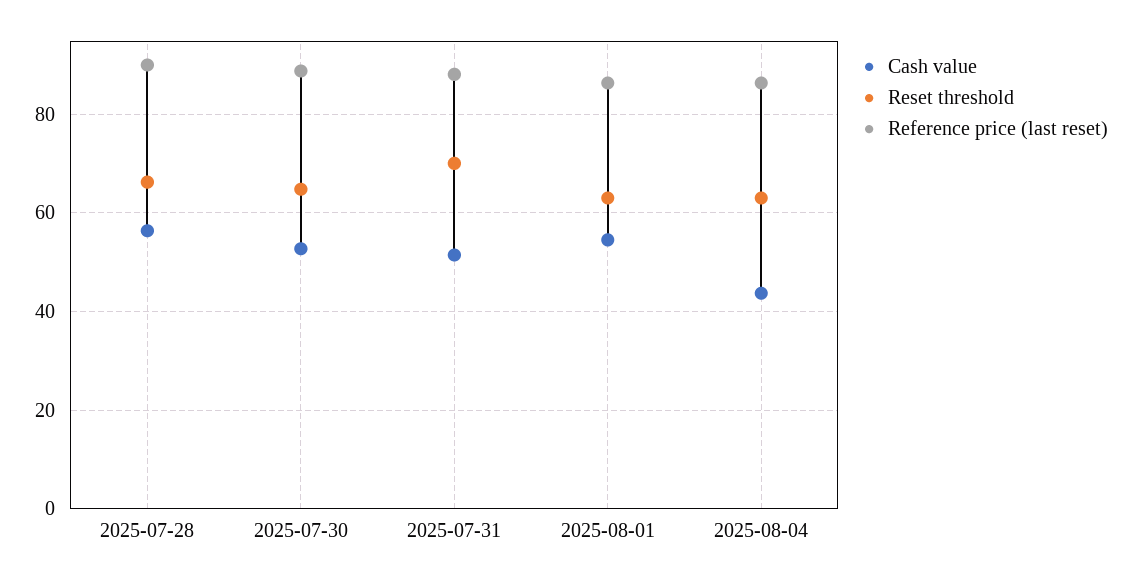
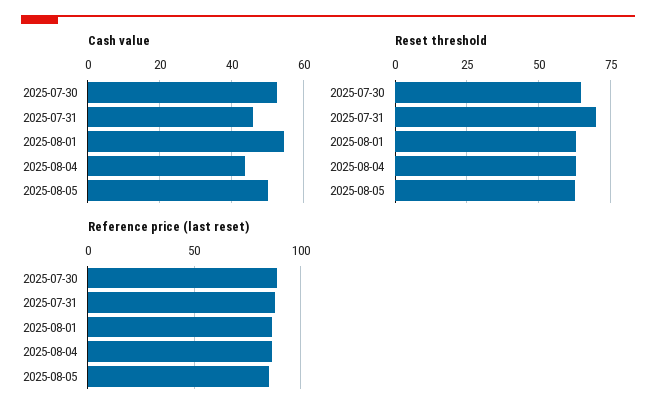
Cash value, 2025-07-28: 56 -> none
Reset threshold, 2025-07-28: 66 -> none
Reference price (last reset), 2025-07-28: 90 -> none
Cash value, 2025-07-31: 52 -> 46
Cash value, 2025-08-05: none -> 50
Reset threshold, 2025-08-05: none -> 62.5
Reference price (last reset), 2025-08-05: none -> 85

